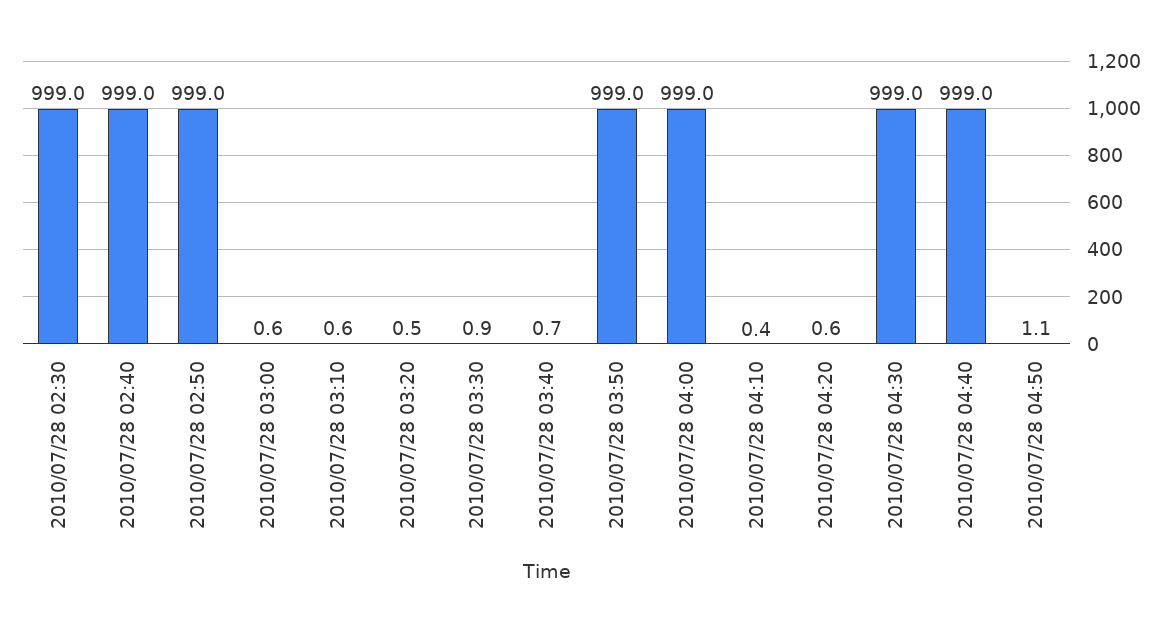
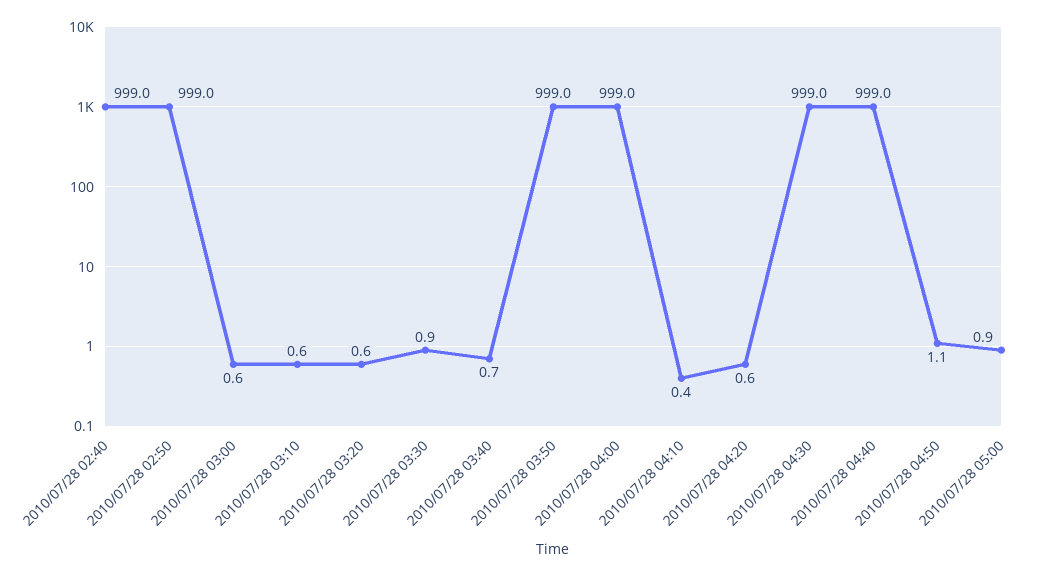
2010/07/28 02:30: 999 -> none
2010/07/28 03:20: 0.5 -> 0.6
2010/07/28 05:00: none -> 0.9

